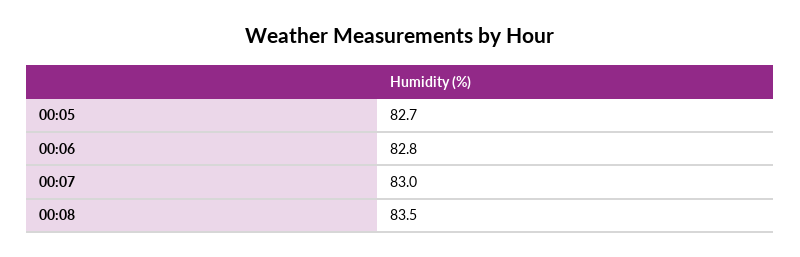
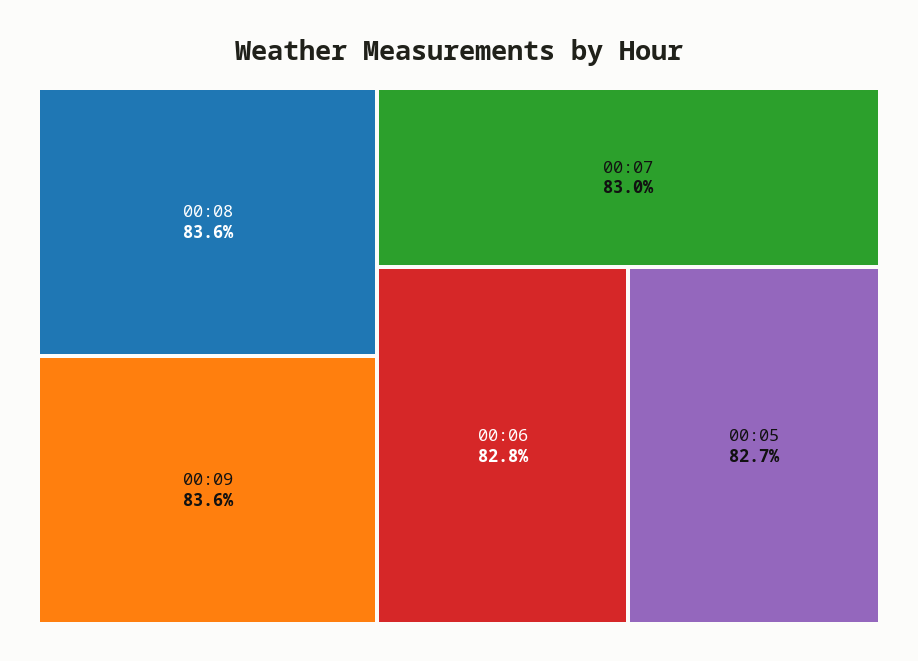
00:08: 83.5 -> 83.6
00:09: none -> 83.6

